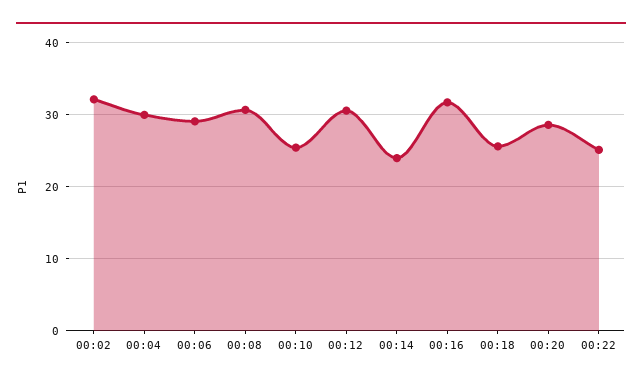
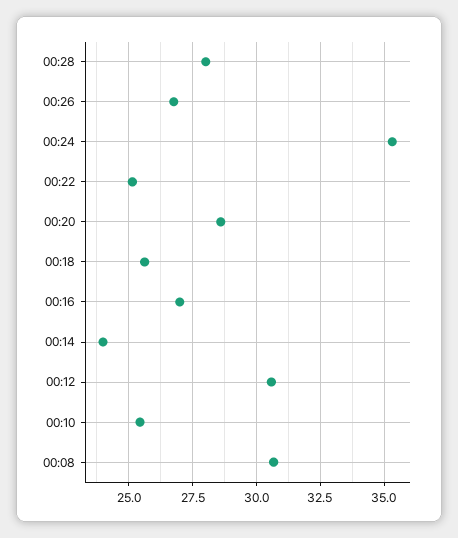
00:02: 32 -> none
00:04: 30 -> none
00:06: 29 -> none
00:16: 32 -> 27
00:28: none -> 28
00:26: none -> 26.75
00:24: none -> 35.25

